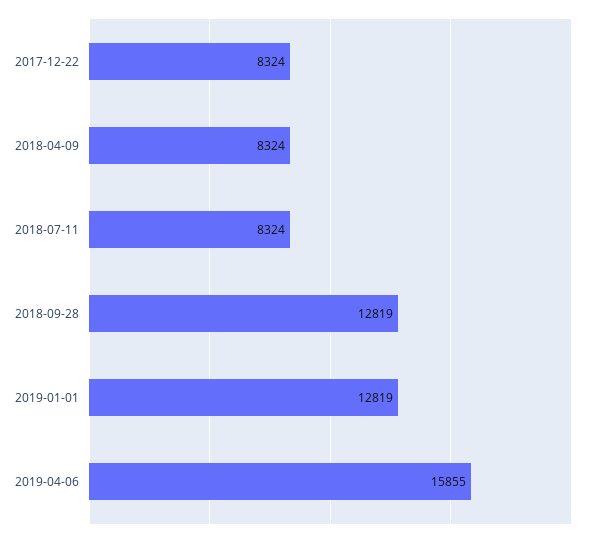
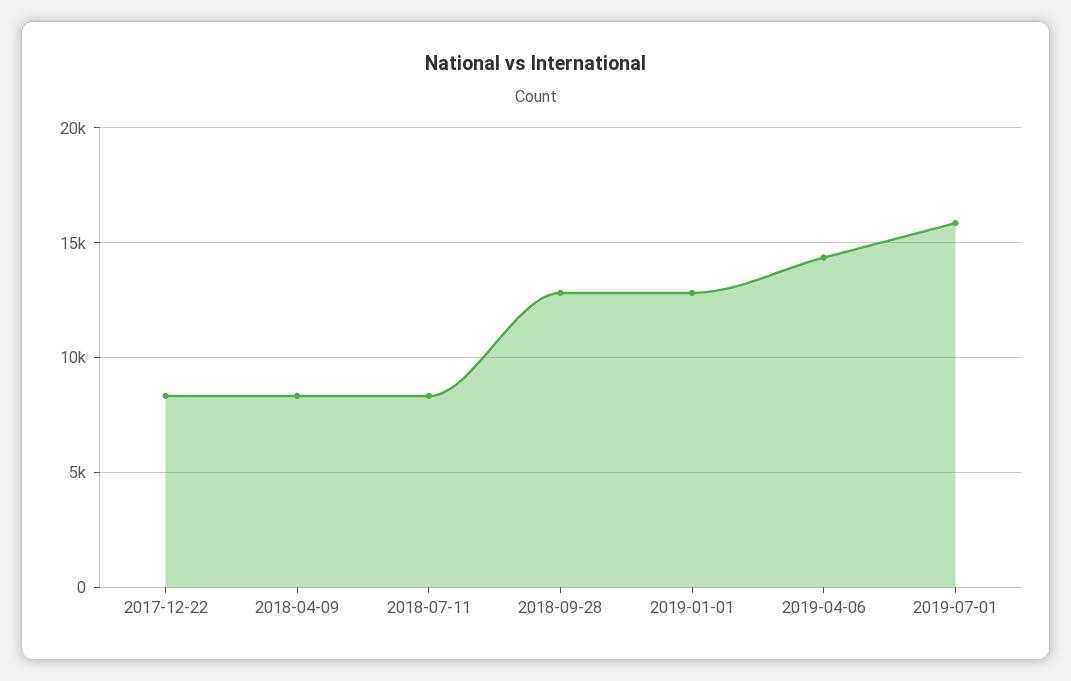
2019-04-06: 15855 -> 14500
2019-07-01: none -> 16000

